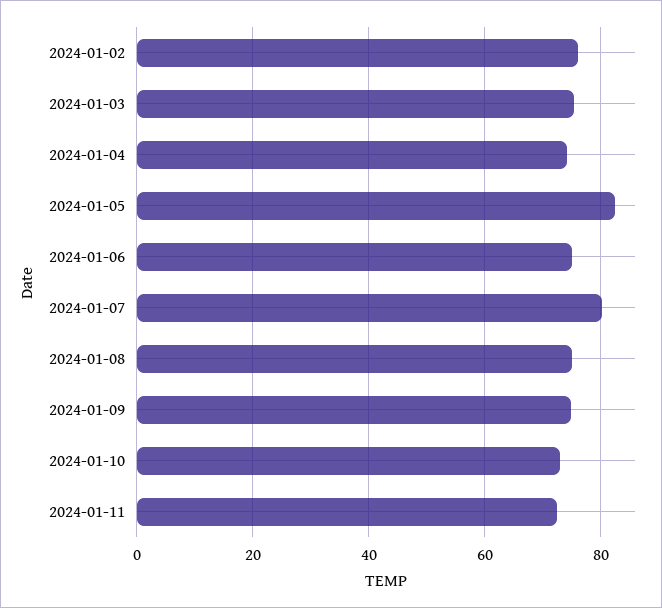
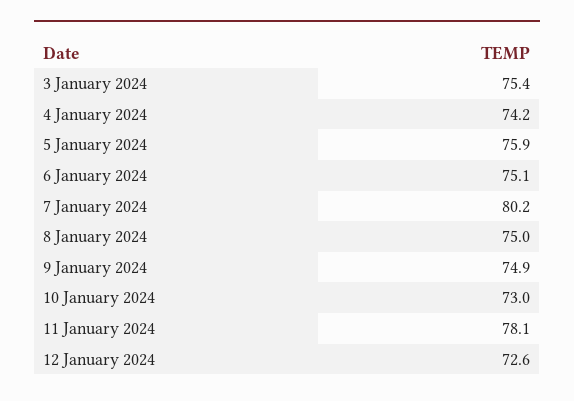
2024-01-02: 76 -> none
2024-01-05: 82 -> 75.9
2024-01-11: 72 -> 78.1
12 January 2024: none -> 72.6

